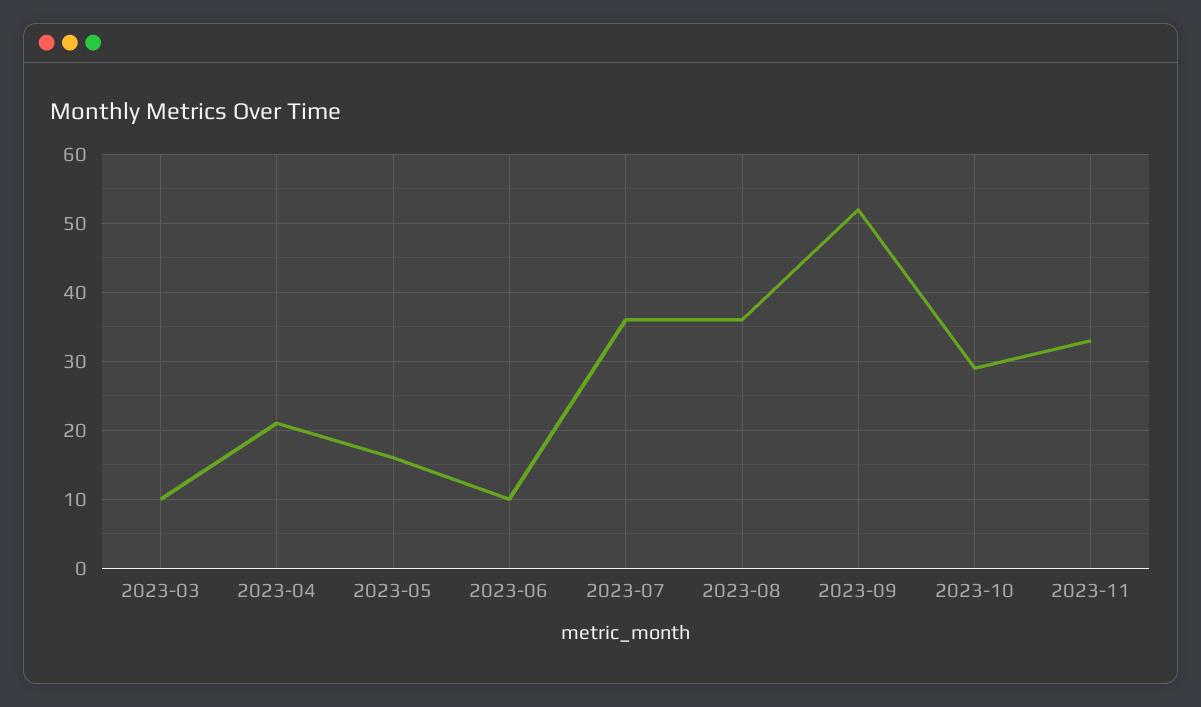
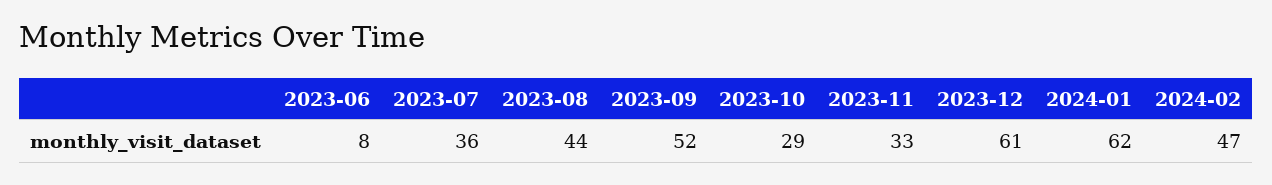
2023-03: 10 -> none
2023-04: 21 -> none
2023-05: 16 -> none
2023-06: 10 -> 8
2023-08: 36 -> 44
2023-12: none -> 61
2024-01: none -> 62
2024-02: none -> 47

